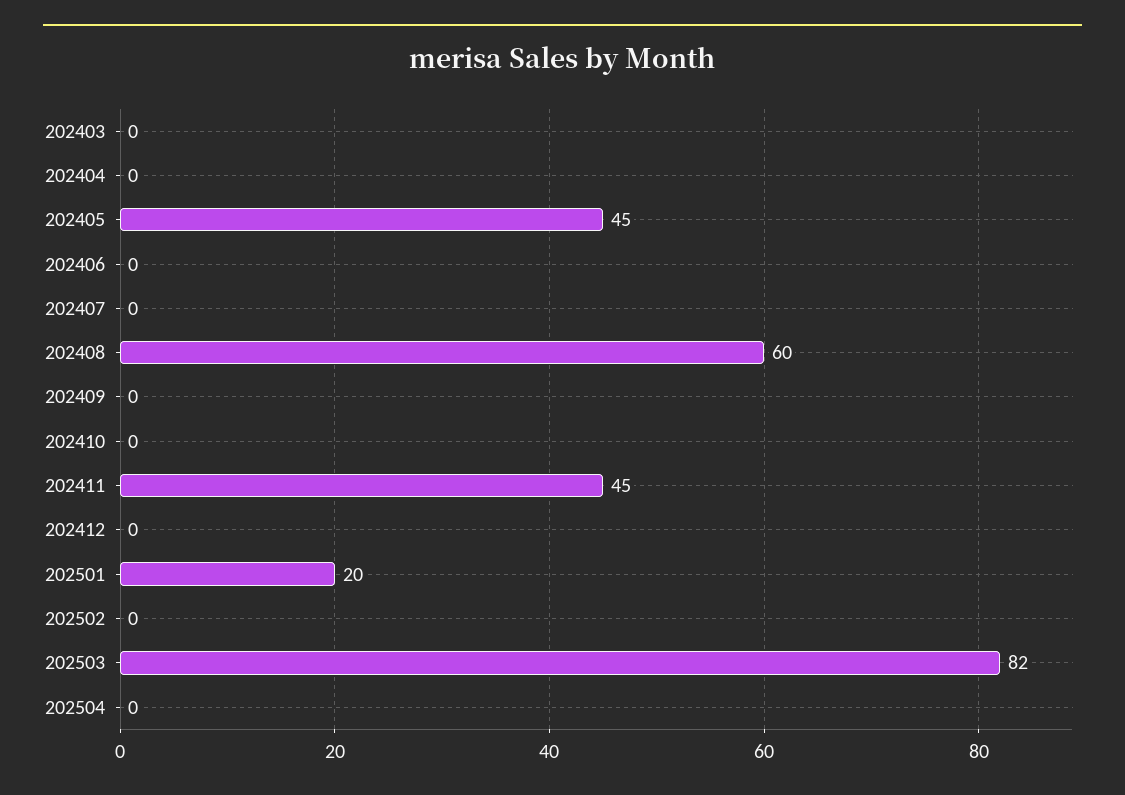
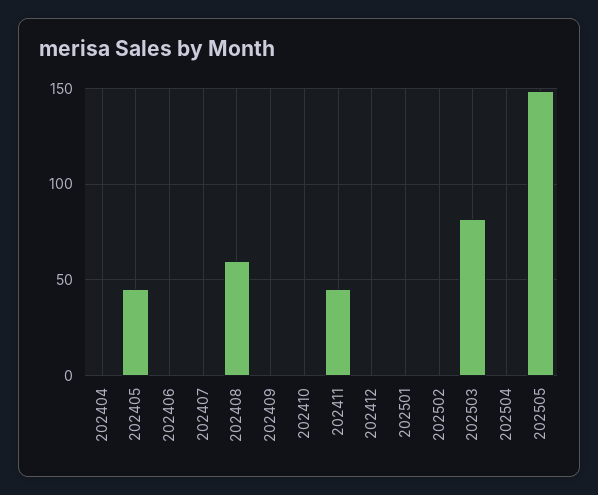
202403: 0 -> none
202501: 20 -> 0
202505: none -> 150

